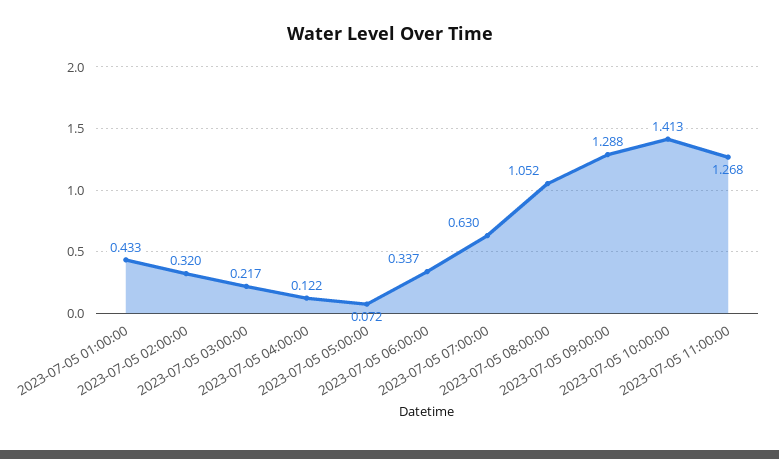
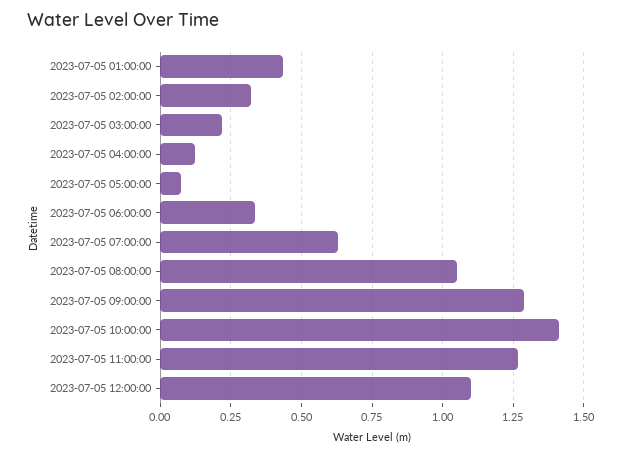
2023-07-05 12:00:00: none -> 1.1

